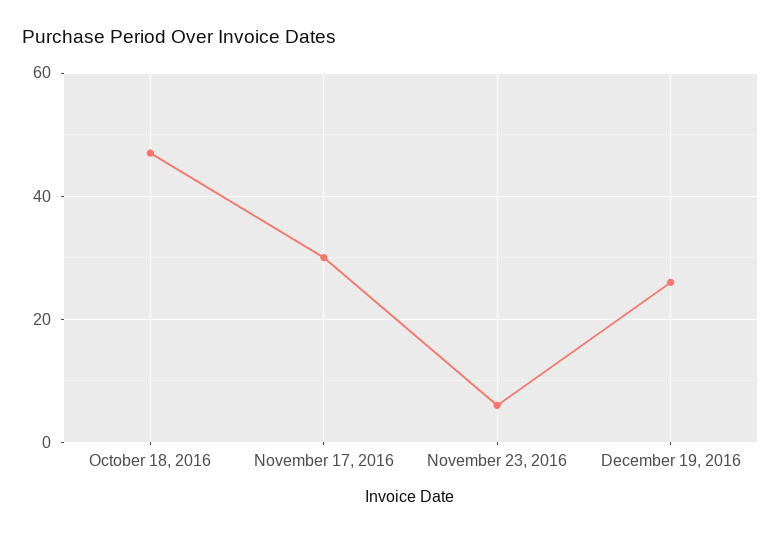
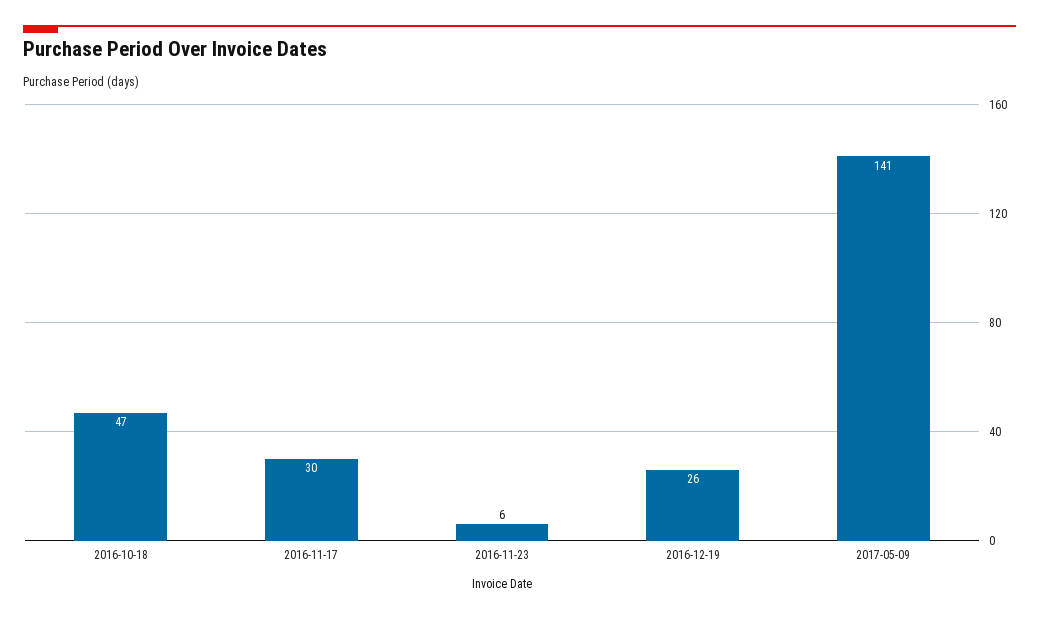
2017-05-09: none -> 141

